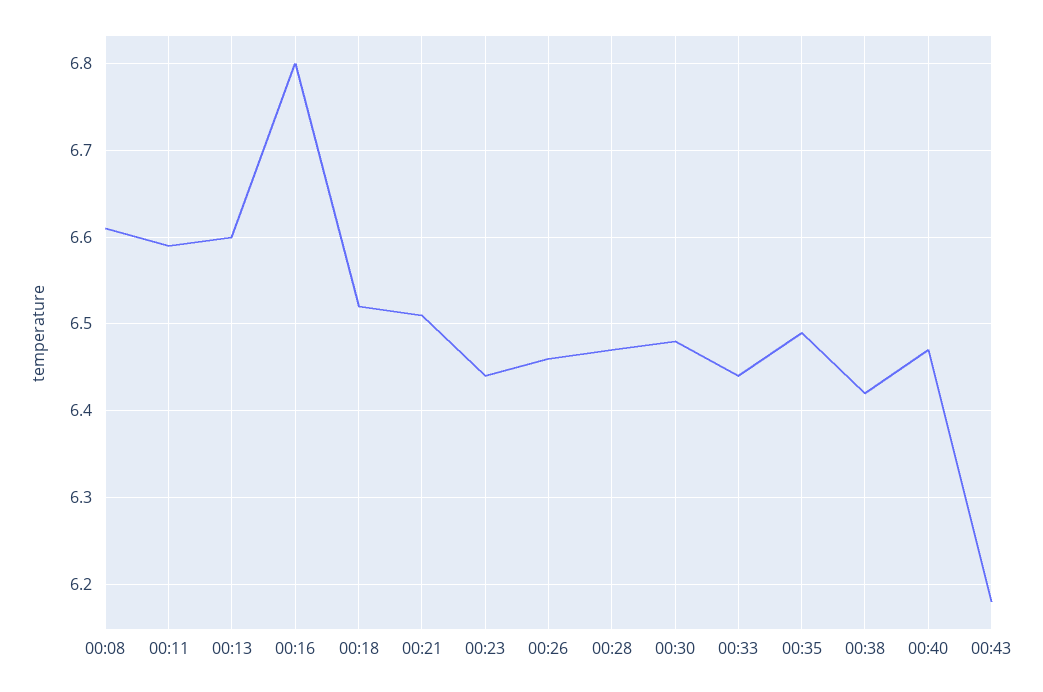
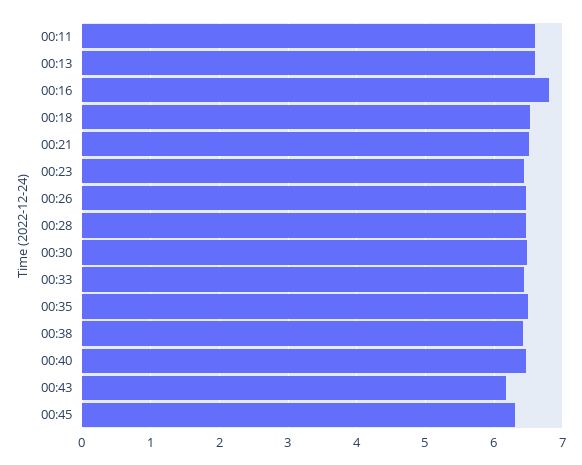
00:08: 6.61 -> none
00:45: none -> 6.3

